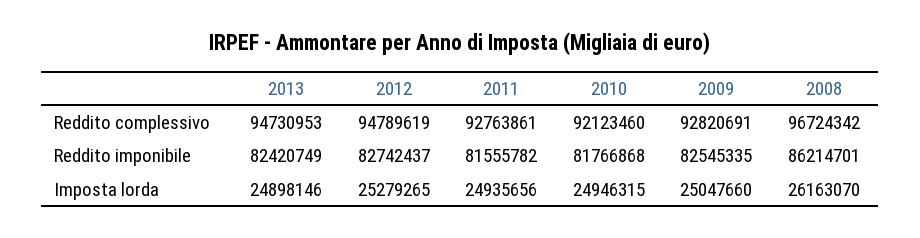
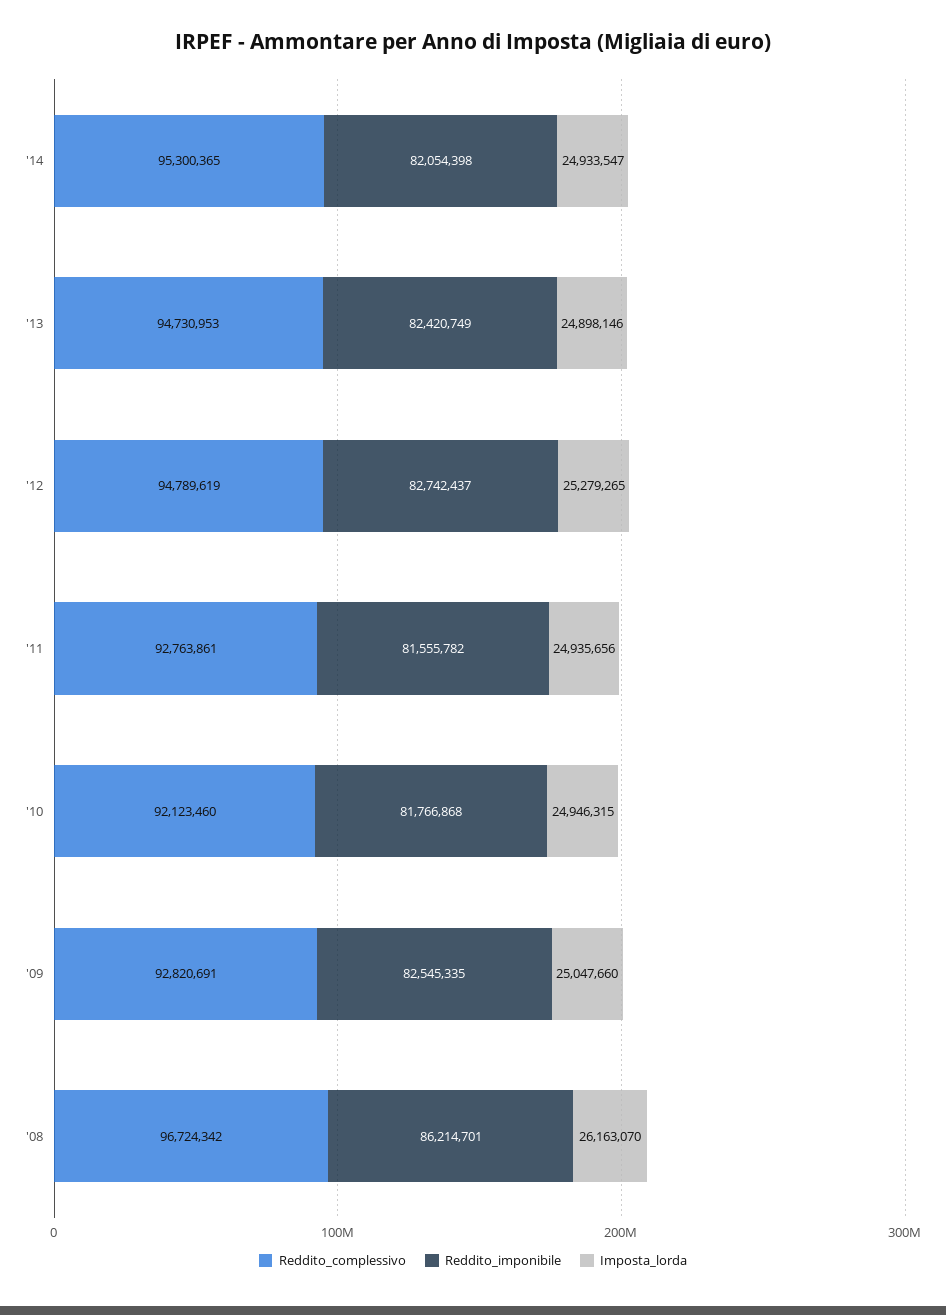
Reddito complessivo, '14: none -> 95300365
Reddito imponibile, '14: none -> 82054398
Imposta lorda, '14: none -> 24933547

